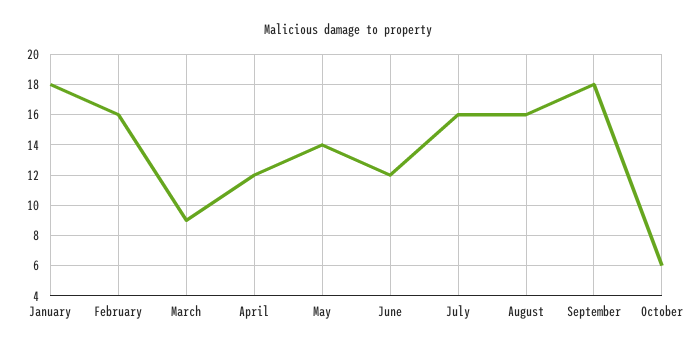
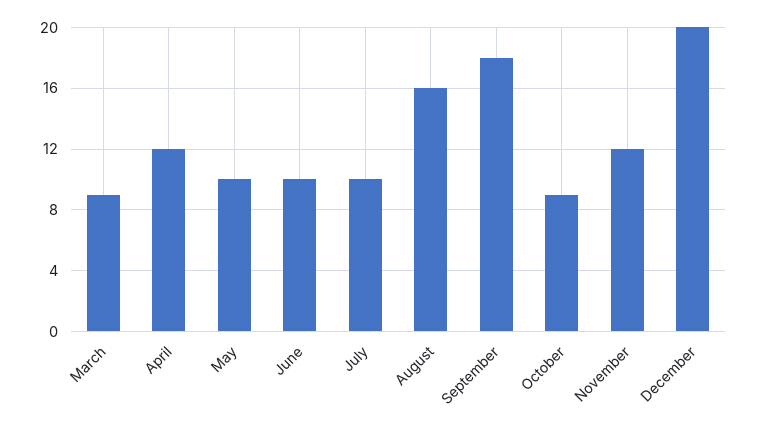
January: 18 -> none
February: 16 -> none
May: 14 -> 10
June: 12 -> 10
July: 16 -> 10
October: 6 -> 9
November: none -> 12
December: none -> 20

